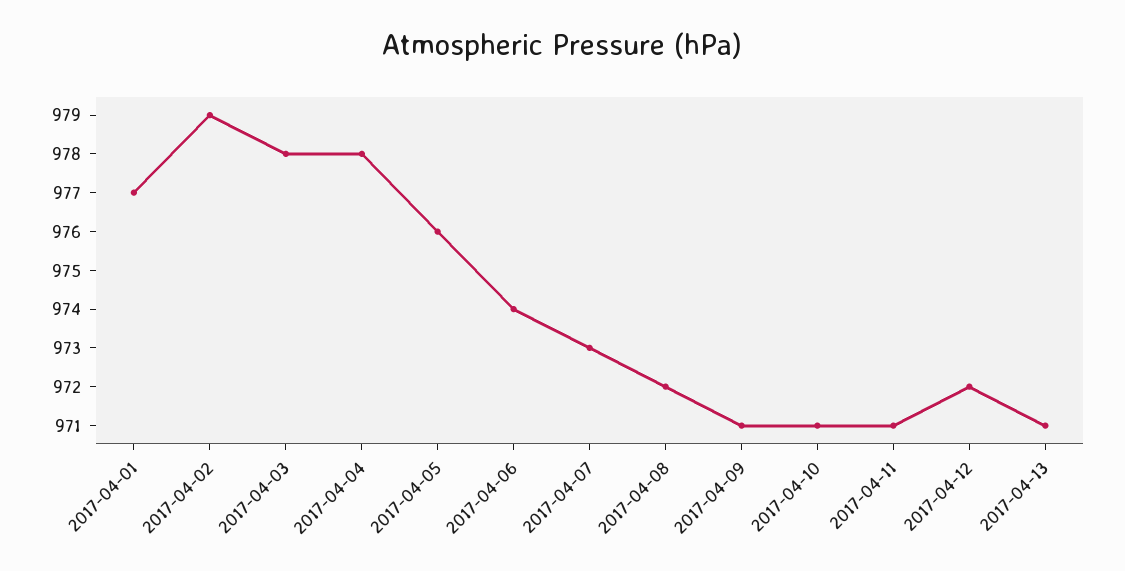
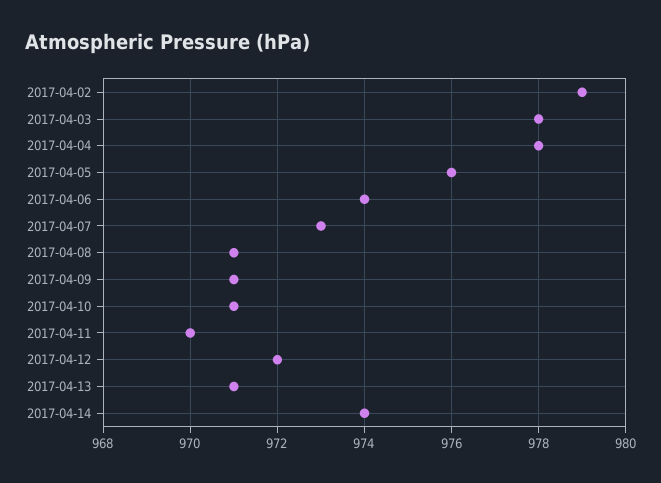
2017-04-01: 977 -> none
2017-04-08: 972 -> 971
2017-04-11: 971 -> 970
2017-04-14: none -> 974

